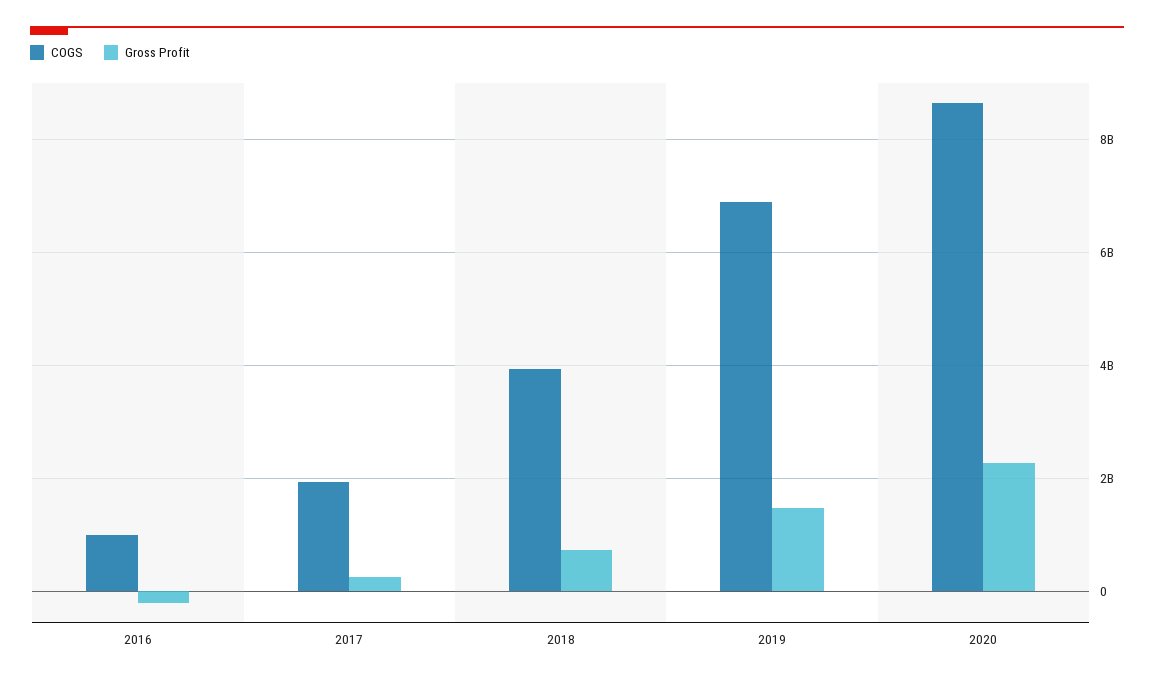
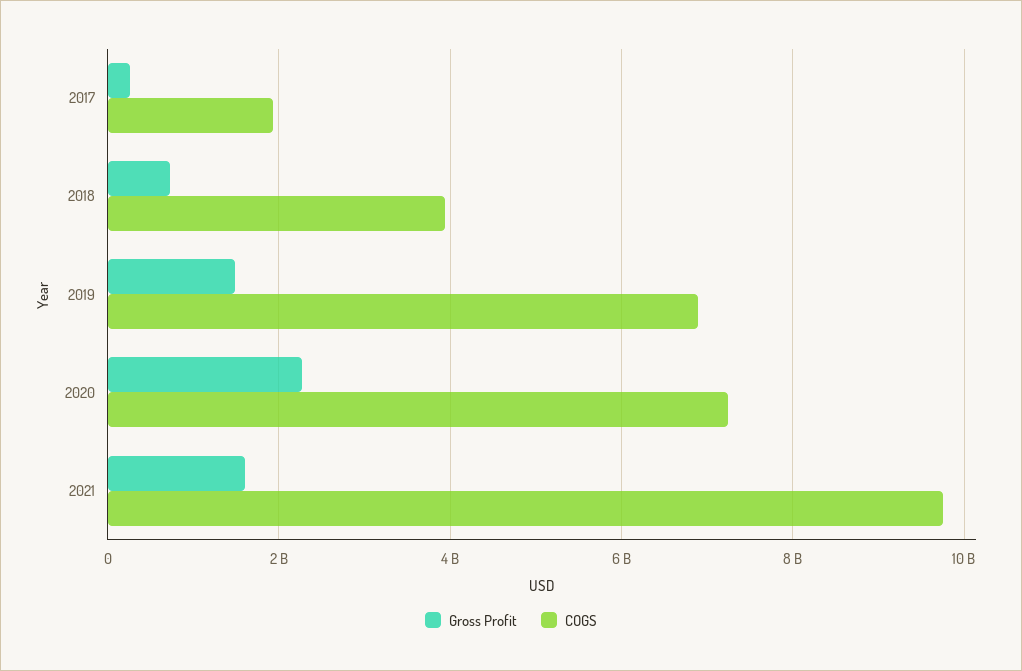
COGS, 2016: 1000000000 -> none
Gross Profit, 2016: -200000000 -> none
COGS, 2020: 8600000000 -> 7200000000
Gross Profit, 2021: none -> 1600000000
COGS, 2021: none -> 9800000000

